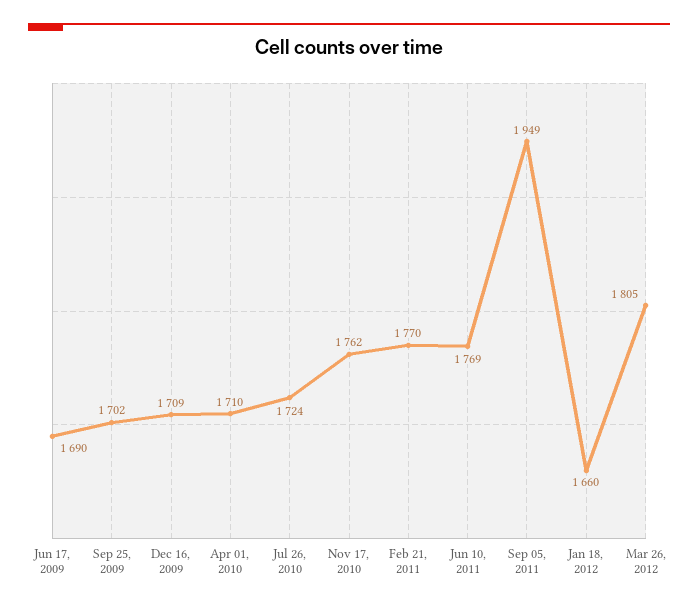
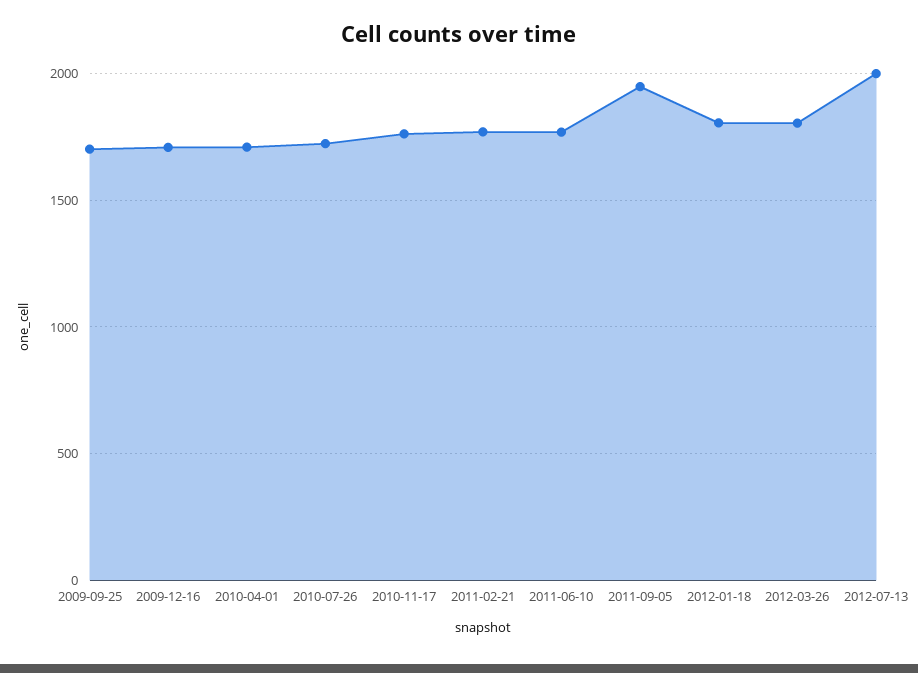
Jun 17, 2009: 1690 -> none
Jan 18, 2012: 1660 -> 1800
2012-07-13: none -> 2000

